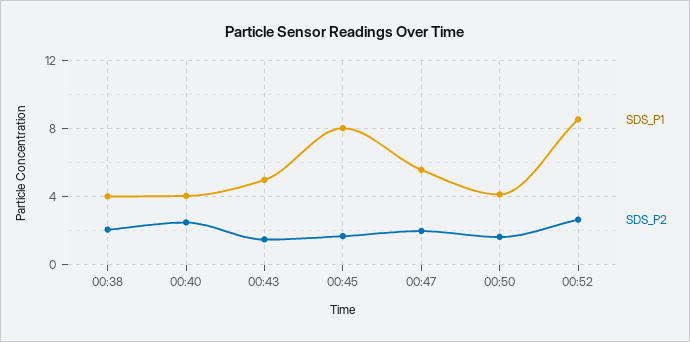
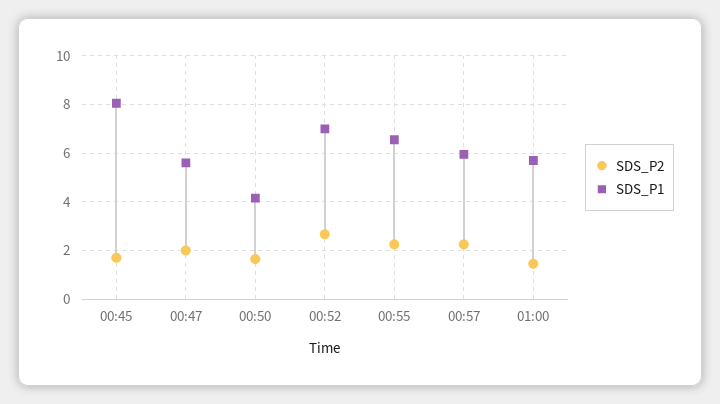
SDS_P1, 00:38: 4 -> none
SDS_P2, 00:38: 2 -> none
SDS_P1, 00:40: 4 -> none
SDS_P2, 00:40: 2.5 -> none
SDS_P1, 00:43: 5 -> none
SDS_P2, 00:43: 1.5 -> none
SDS_P1, 00:52: 8.5 -> 7
SDS_P2, 00:55: none -> 2.25
SDS_P1, 00:55: none -> 6.5
SDS_P2, 00:57: none -> 2.25
SDS_P1, 00:57: none -> 6
SDS_P2, 01:00: none -> 1.5
SDS_P1, 01:00: none -> 5.75

